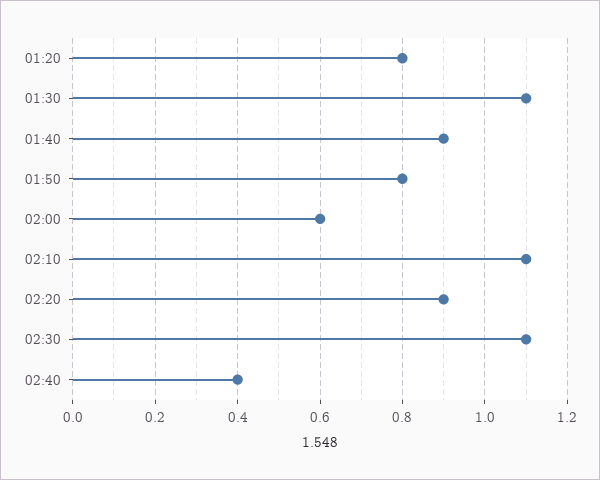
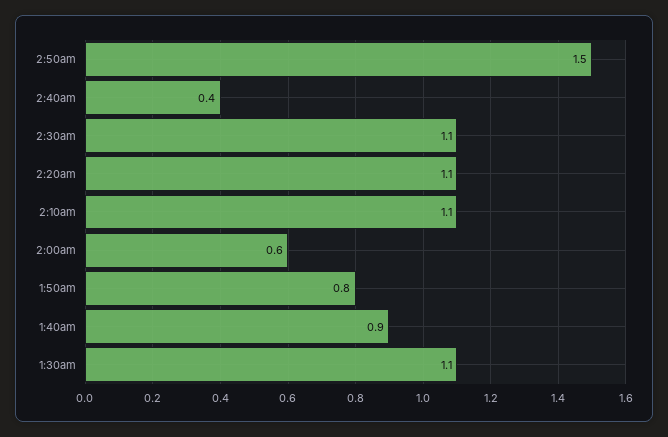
01:20: 0.8 -> none
02:20: 0.9 -> 1.1
2:50am: none -> 1.5

